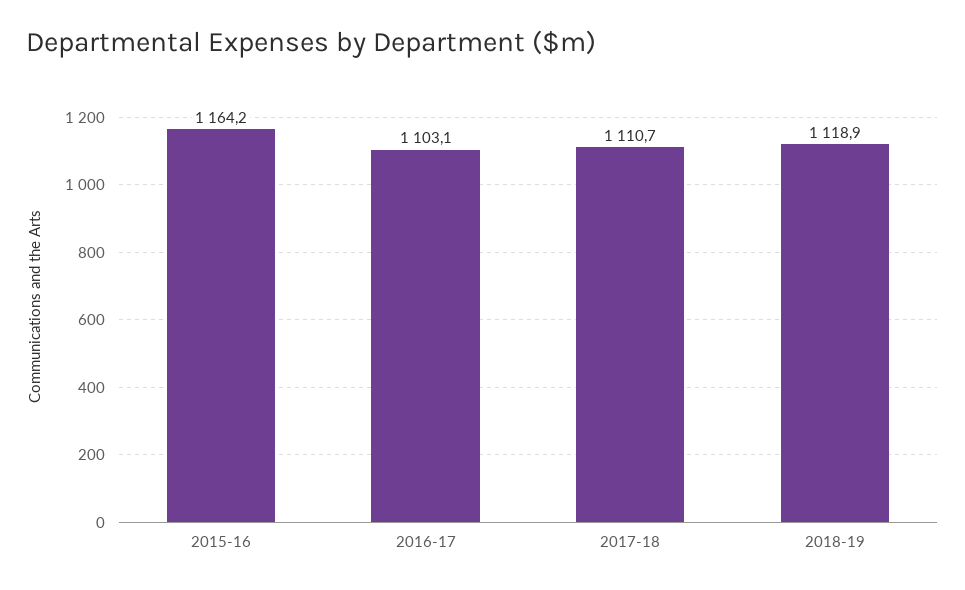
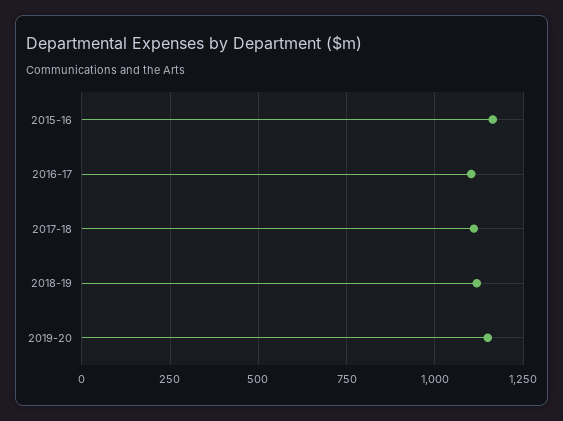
2019-20: none -> 1150

